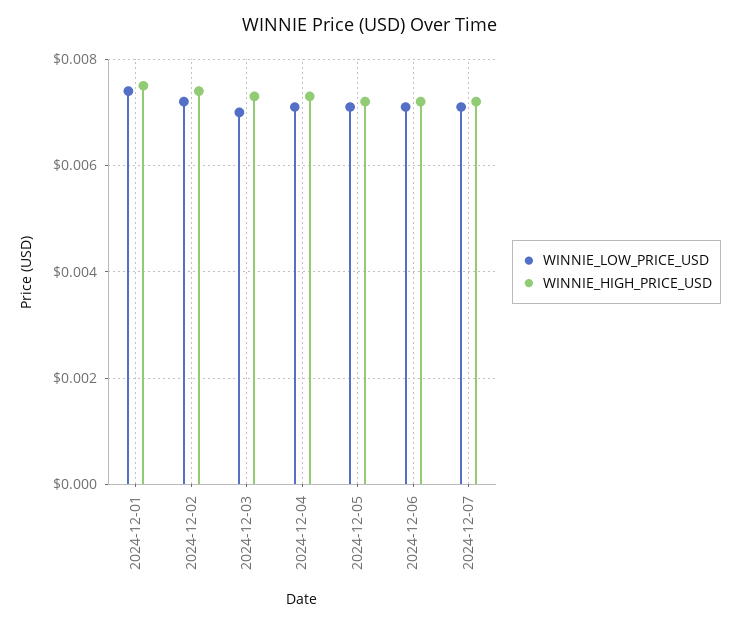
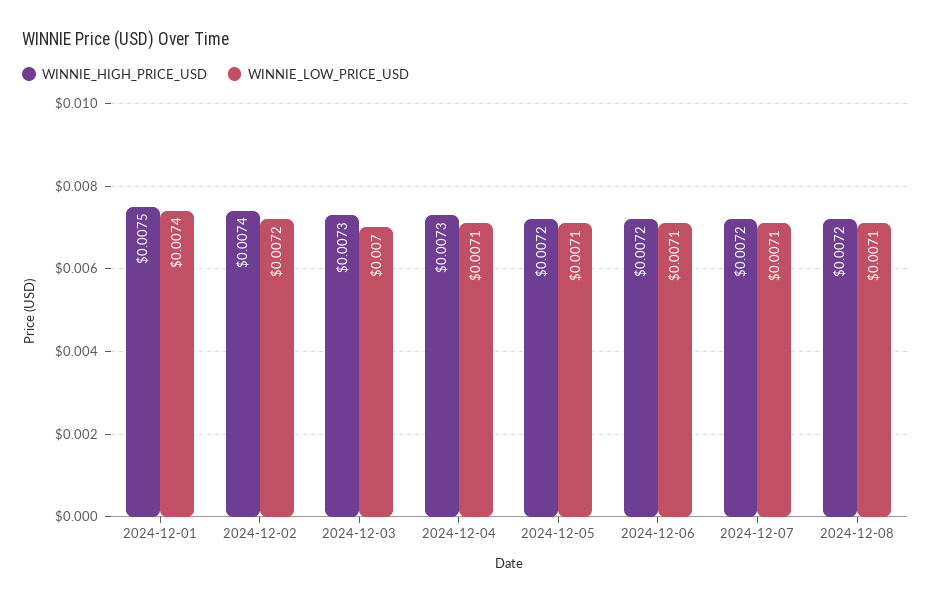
WINNIE_HIGH_PRICE_USD, 2024-12-08: none -> 0.0072
WINNIE_LOW_PRICE_USD, 2024-12-08: none -> 0.0071

